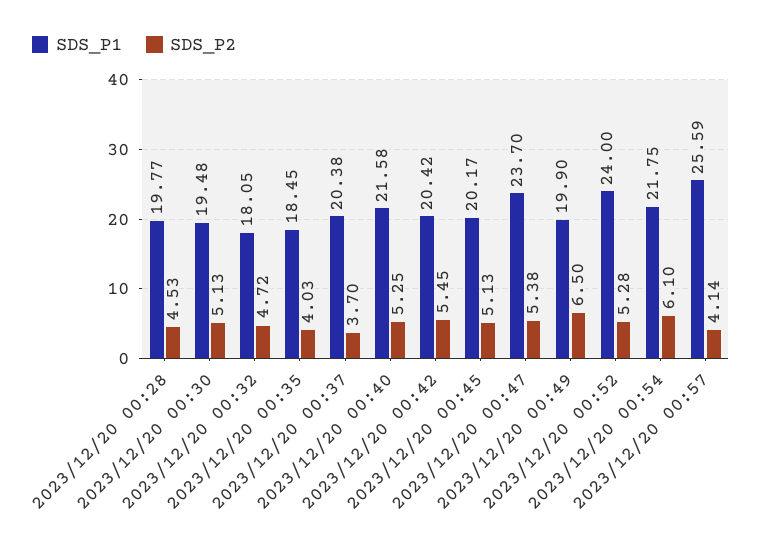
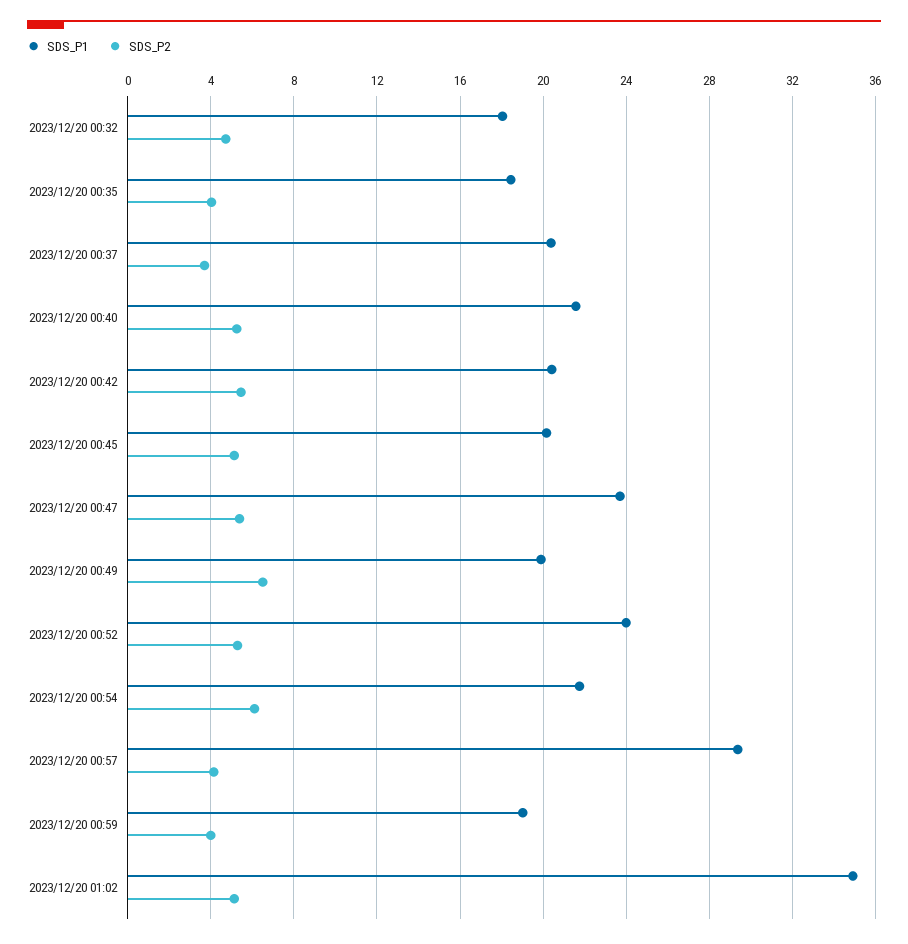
SDS_P1, 2023/12/20 00:28: 19.77 -> none
SDS_P2, 2023/12/20 00:28: 4.53 -> none
SDS_P1, 2023/12/20 00:30: 19.48 -> none
SDS_P2, 2023/12/20 00:30: 5.13 -> none
SDS_P1, 2023/12/20 00:57: 25.59 -> 29.5
SDS_P1, 2023/12/20 00:59: none -> 19
SDS_P2, 2023/12/20 00:59: none -> 4
SDS_P1, 2023/12/20 01:02: none -> 35
SDS_P2, 2023/12/20 01:02: none -> 5

